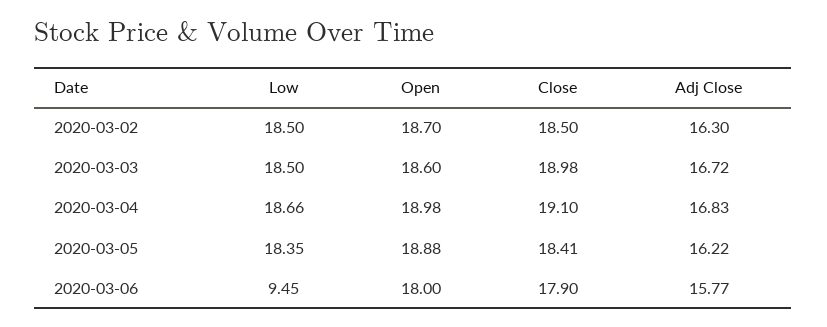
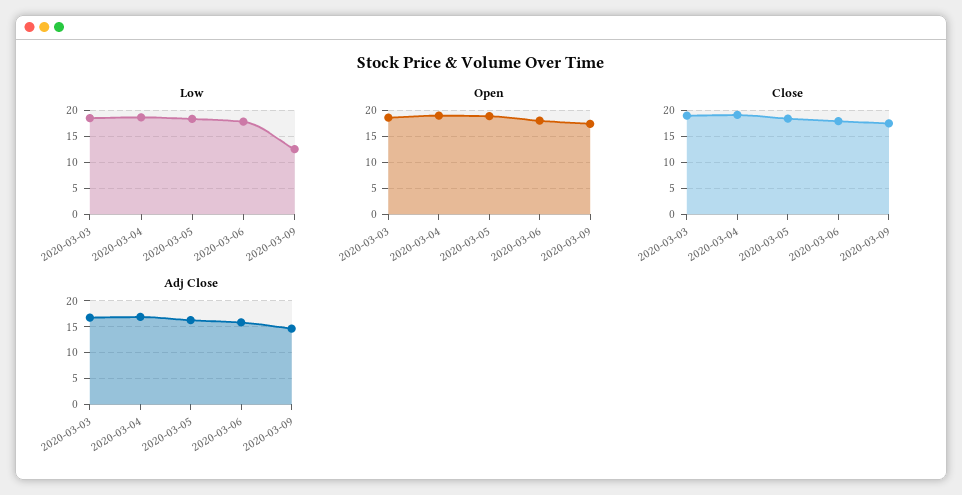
Low, 2020-03-02: 18.5 -> none
Open, 2020-03-02: 18.7 -> none
Close, 2020-03-02: 18.5 -> none
Adj Close, 2020-03-02: 16.3 -> none
Low, 2020-03-06: 9.45 -> 17.5
Low, 2020-03-09: none -> 12.5
Open, 2020-03-09: none -> 17.5
Close, 2020-03-09: none -> 17.5
Adj Close, 2020-03-09: none -> 15

